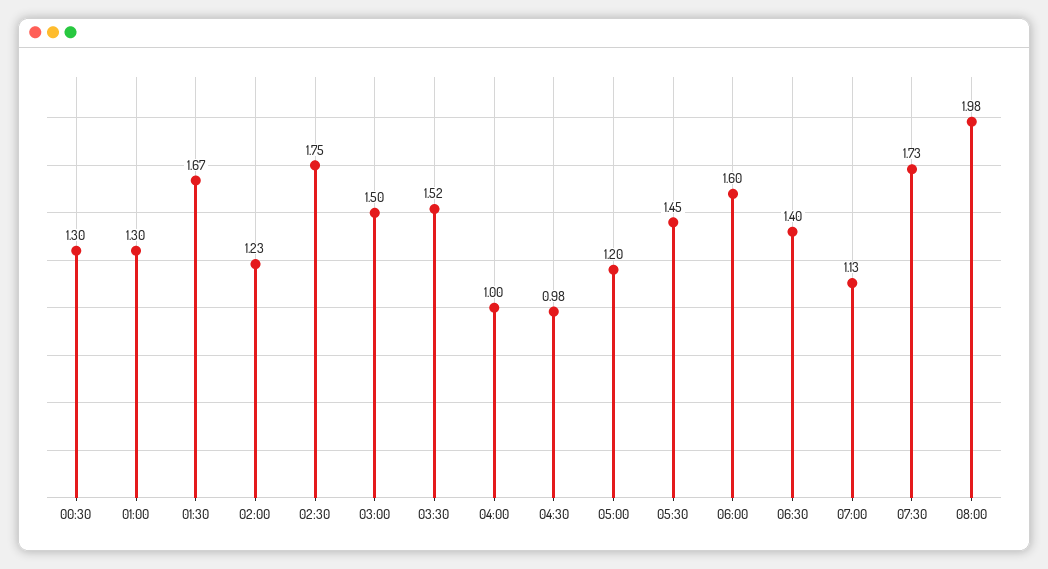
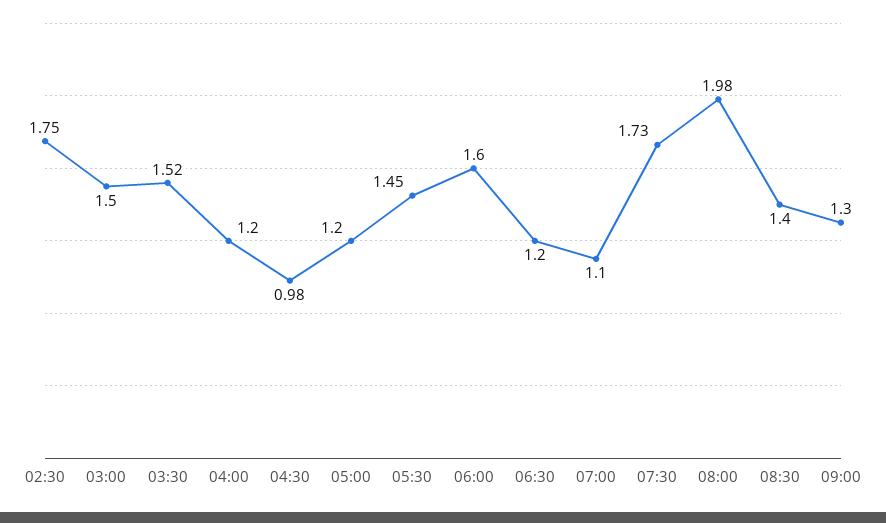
00:30: 1.3 -> none
01:00: 1.3 -> none
01:30: 1.67 -> none
02:00: 1.23 -> none
04:00: 1 -> 1.2
06:30: 1.4 -> 1.2
07:00: 1.13 -> 1.1
08:30: none -> 1.4
09:00: none -> 1.3

